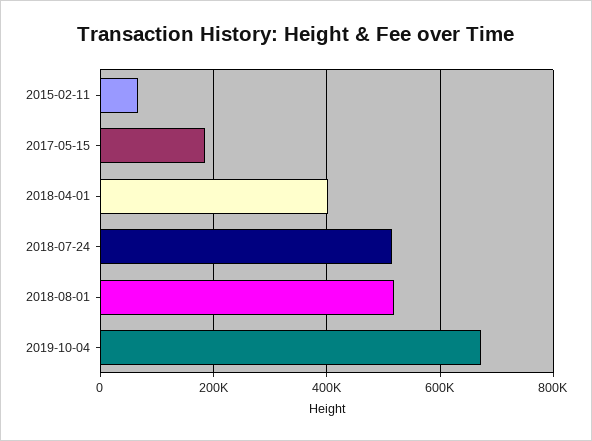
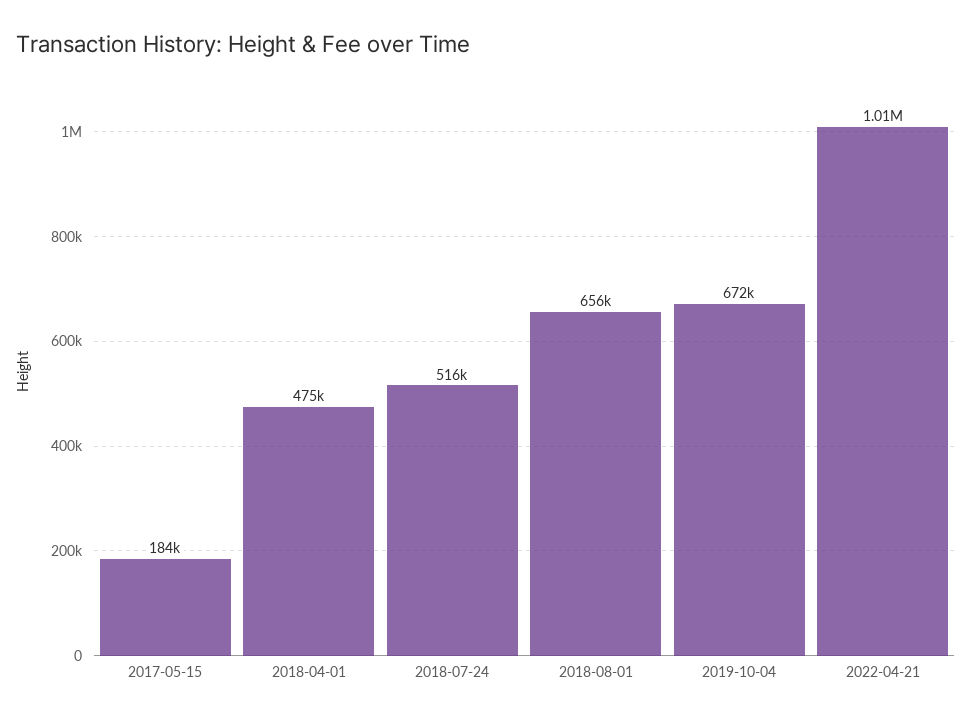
2015-02-11: 60000 -> none
2018-04-01: 400000 -> 475000
2018-08-01: 520000 -> 656000
2022-04-21: none -> 1010000

